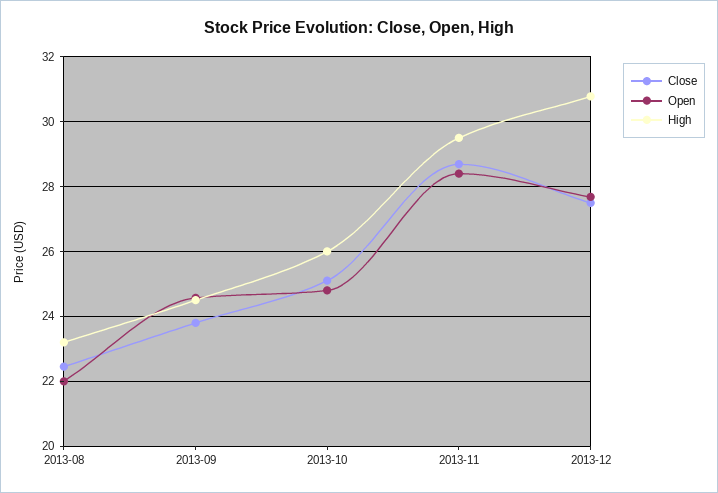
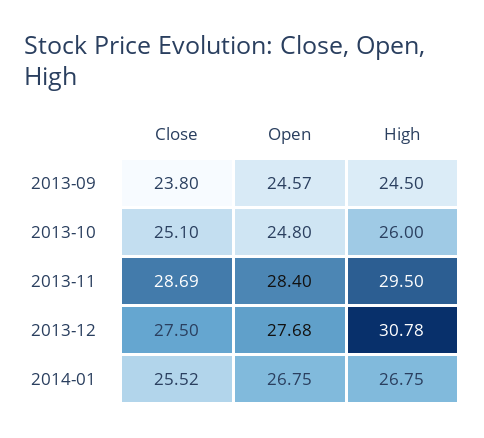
Close, 2013-08: 22.4 -> none
Open, 2013-08: 22 -> none
High, 2013-08: 23.2 -> none
Close, 2014-01: none -> 25.52
Open, 2014-01: none -> 26.75
High, 2014-01: none -> 26.75

